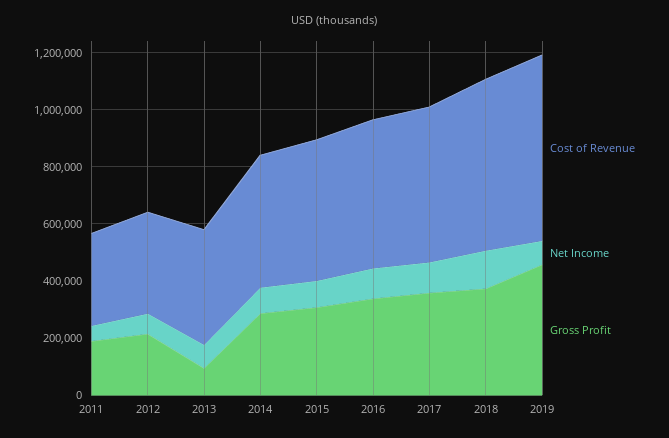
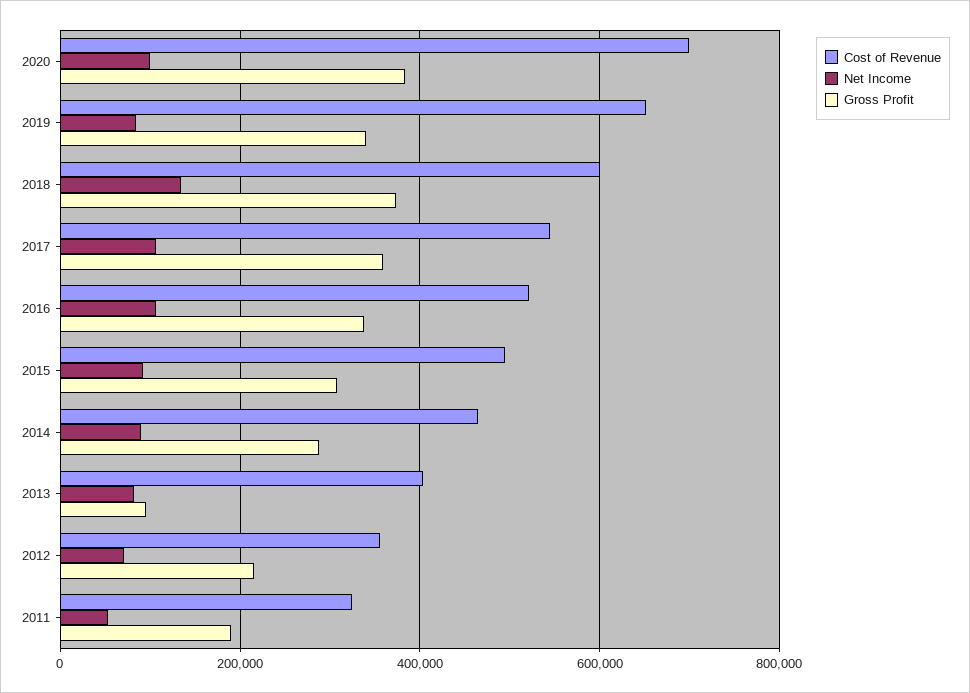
Gross Profit, 2019: 450000 -> 340000
Cost of Revenue, 2020: none -> 700000
Net Income, 2020: none -> 100000
Gross Profit, 2020: none -> 380000

